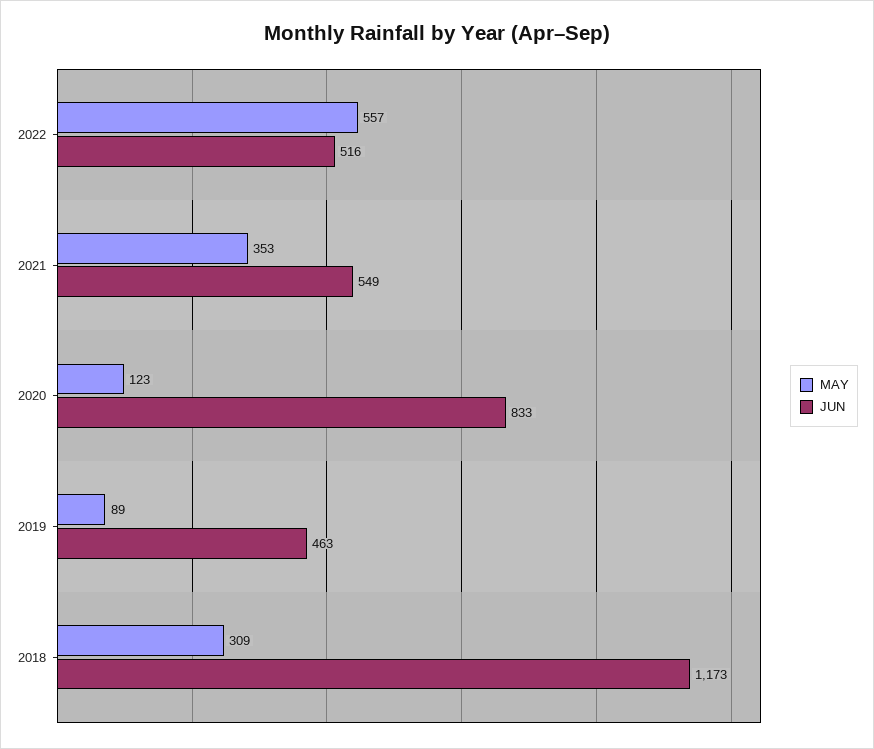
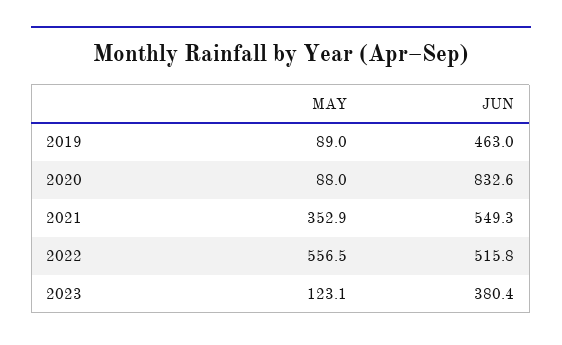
MAY, 2020: 123 -> 88
MAY, 2018: 309 -> none
JUN, 2018: 1173 -> none
MAY, 2023: none -> 123.1
JUN, 2023: none -> 380.4

